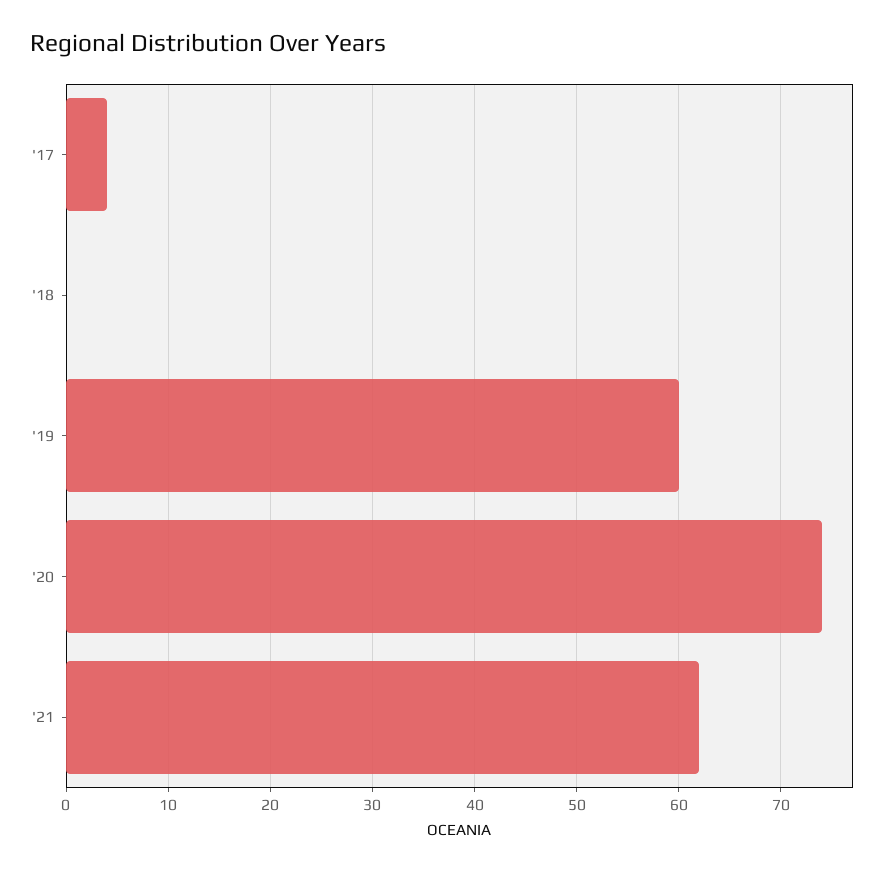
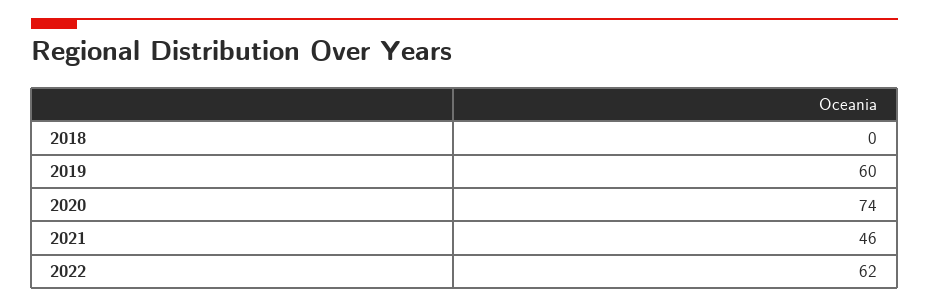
'17: 4 -> none
'21: 62 -> 46
2022: none -> 62

